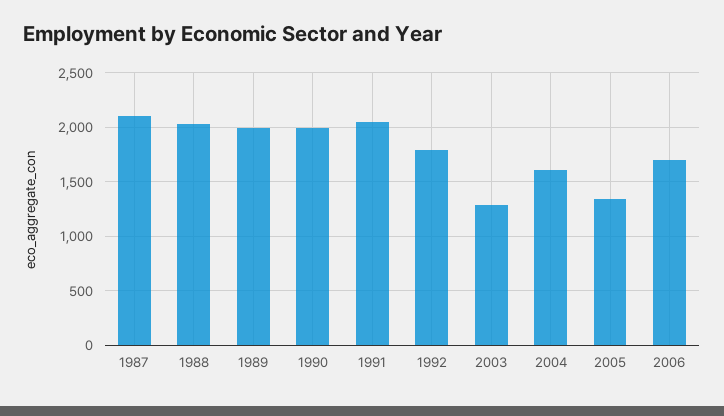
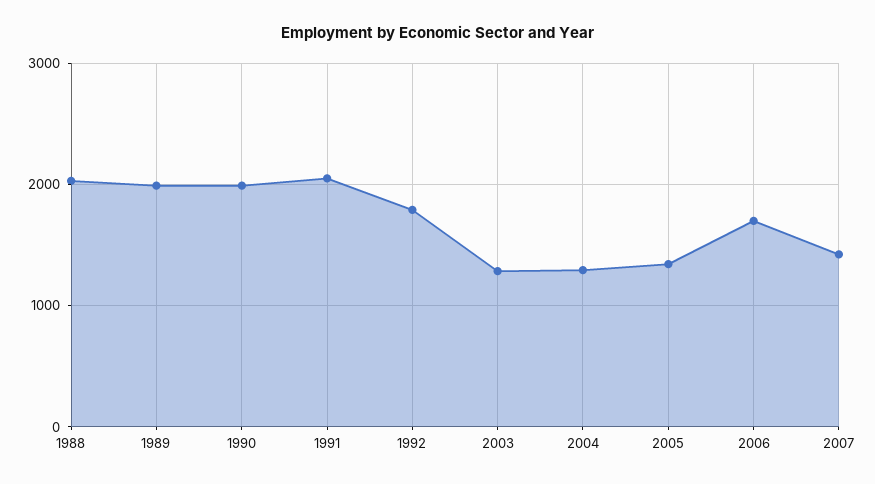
1987: 2100 -> none
2004: 1600 -> 1300
2007: none -> 1400

